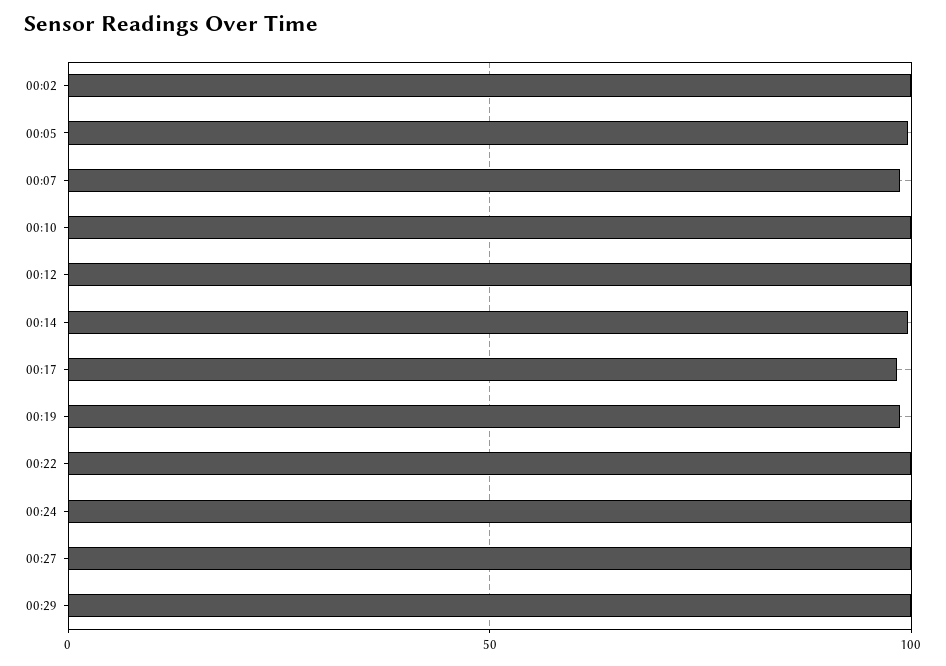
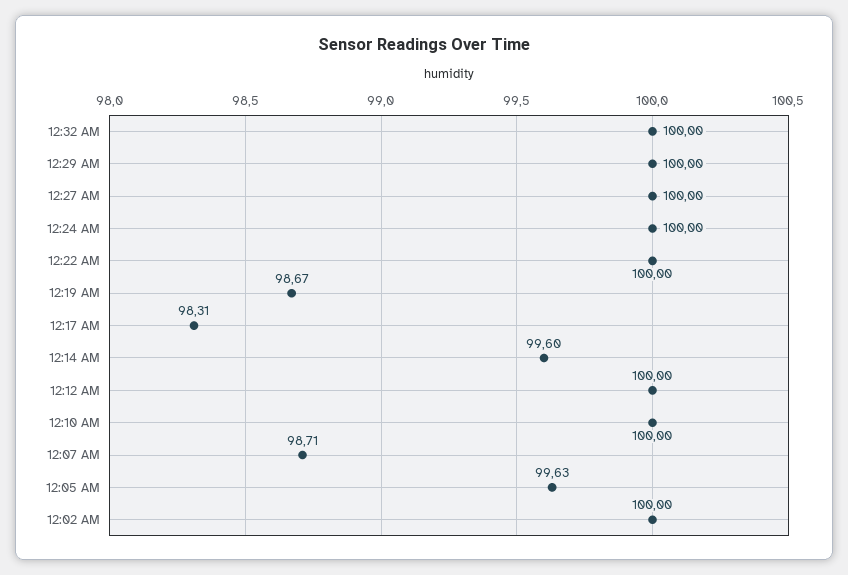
12:32 AM: none -> 100

